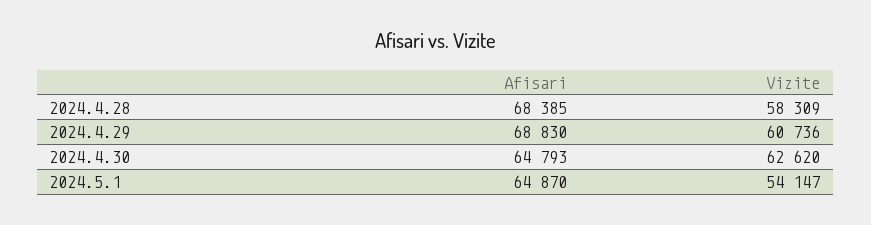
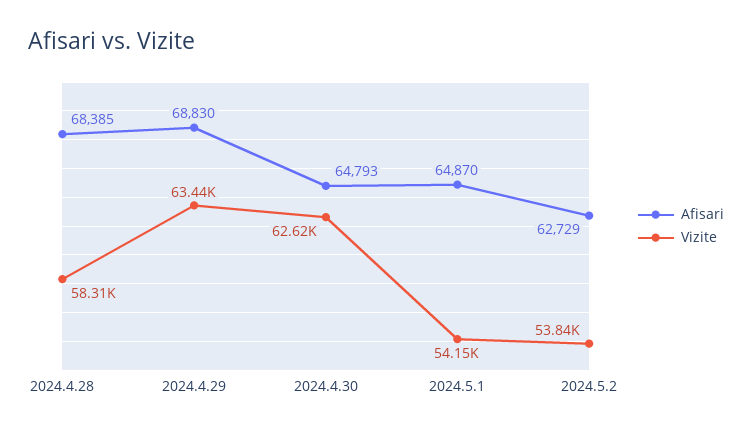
Vizite, 2024.4.29: 60736 -> 63440
Afisari, 2024.5.2: none -> 62729
Vizite, 2024.5.2: none -> 53840

